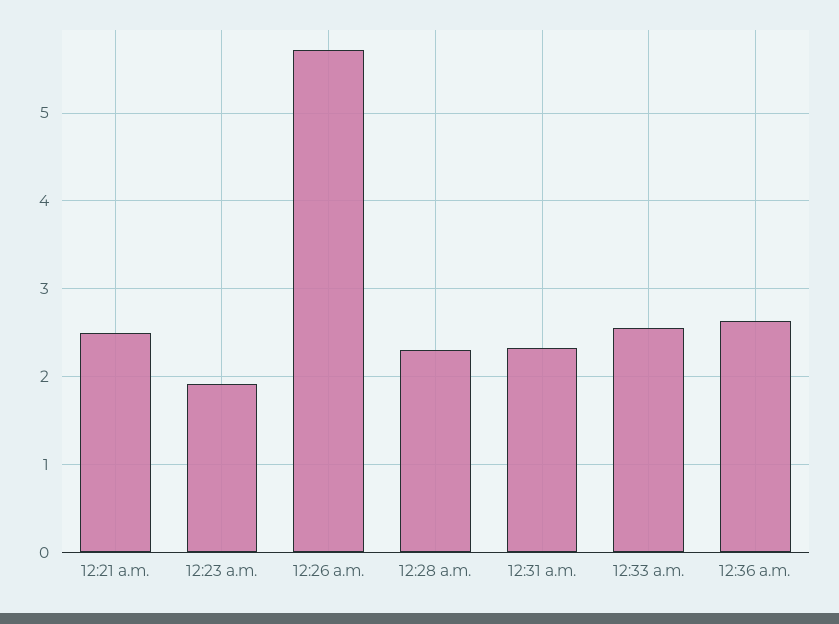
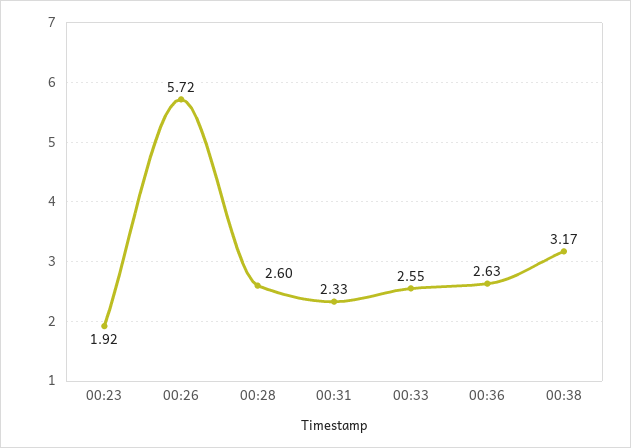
12:21 a.m.: 2.5 -> none
12:28 a.m.: 2.3 -> 2.6
00:38: none -> 3.17

